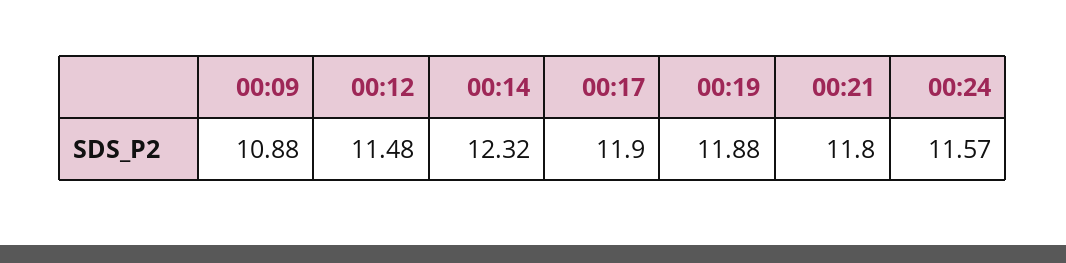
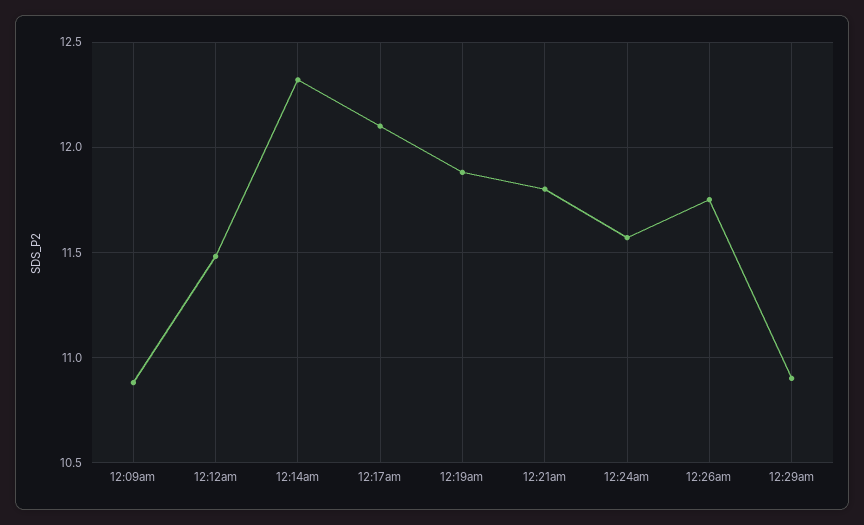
00:17: 11.9 -> 12.1
12:26am: none -> 11.75
12:29am: none -> 10.9

